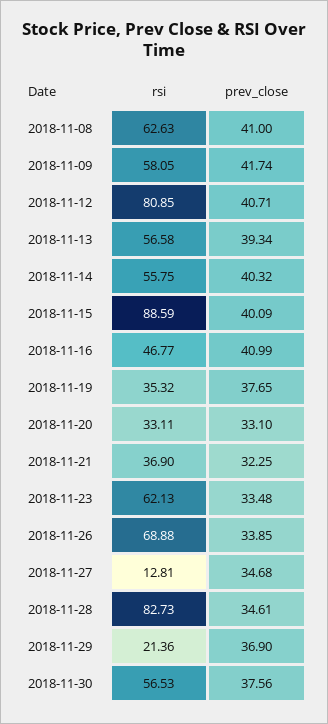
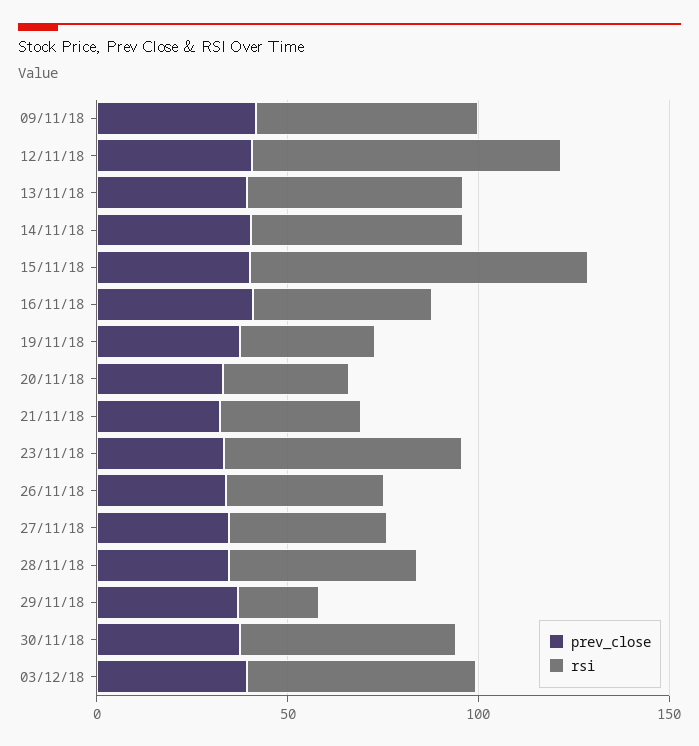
rsi, 2018-11-08: 62.63 -> none
prev_close, 2018-11-08: 41 -> none
rsi, 2018-11-26: 68.88 -> 40
rsi, 2018-11-27: 12.81 -> 40
rsi, 2018-11-28: 82.73 -> 50
prev_close, 03/12/18: none -> 40
rsi, 03/12/18: none -> 60

